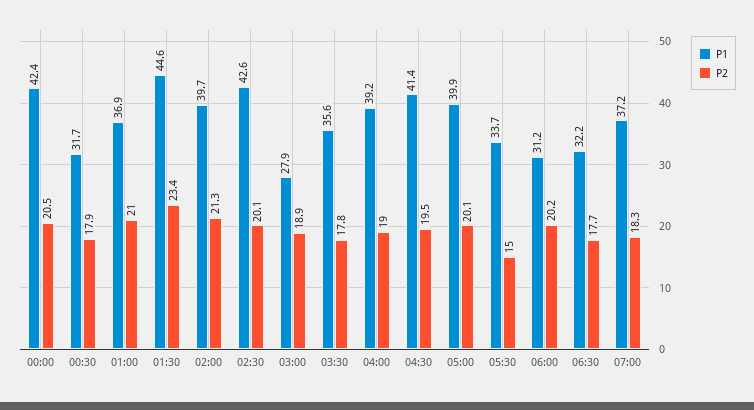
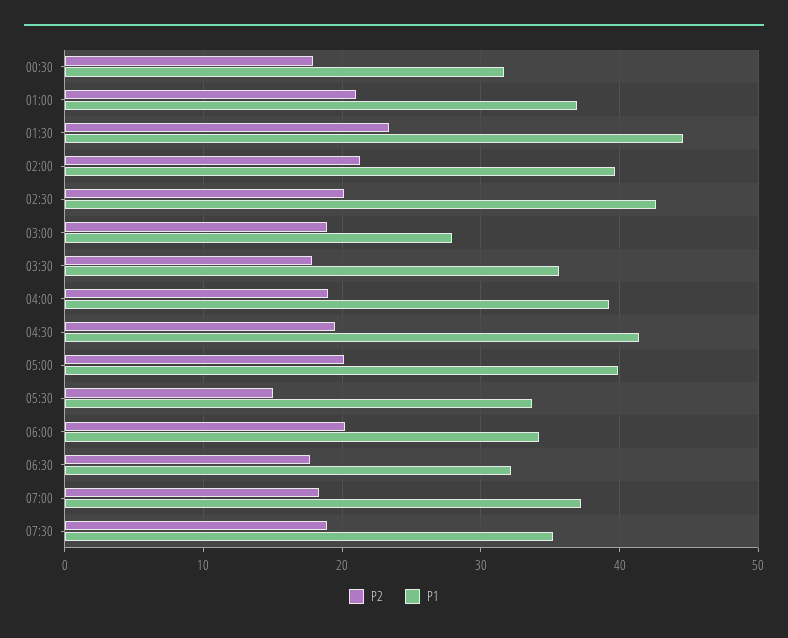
P1, 00:00: 42.4 -> none
P2, 00:00: 20.5 -> none
P1, 06:00: 31.2 -> 34
P2, 07:30: none -> 19
P1, 07:30: none -> 35

